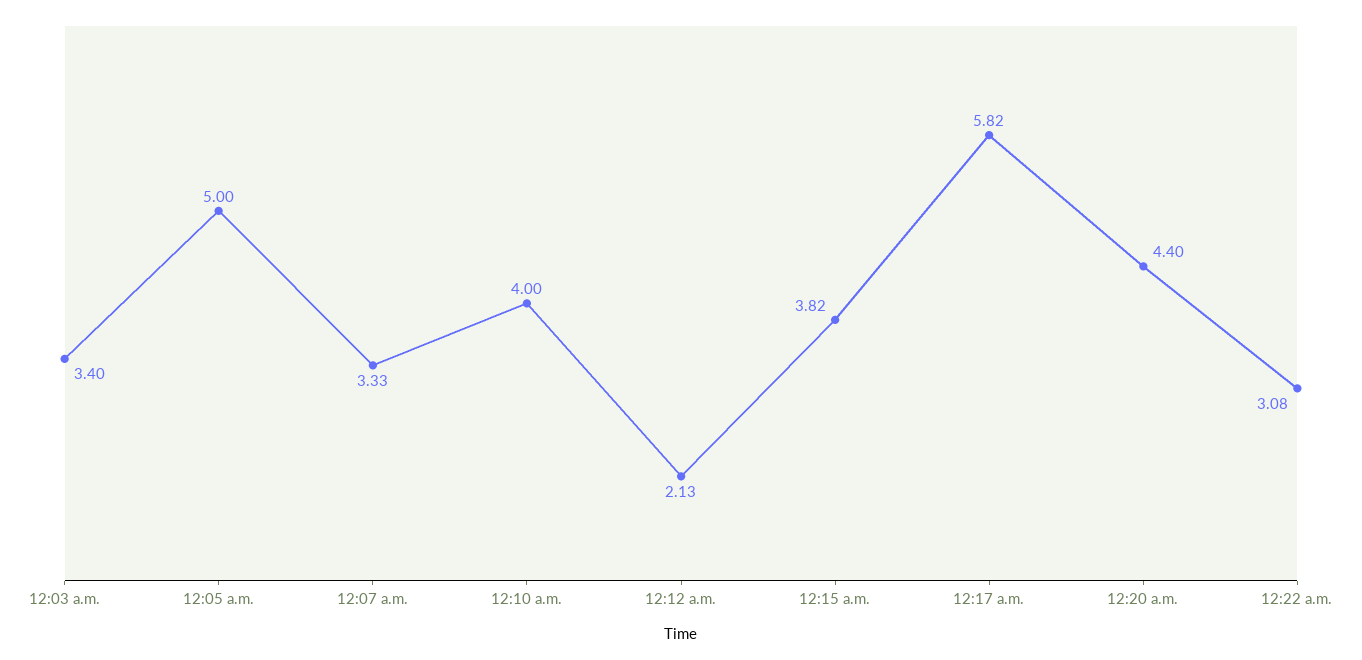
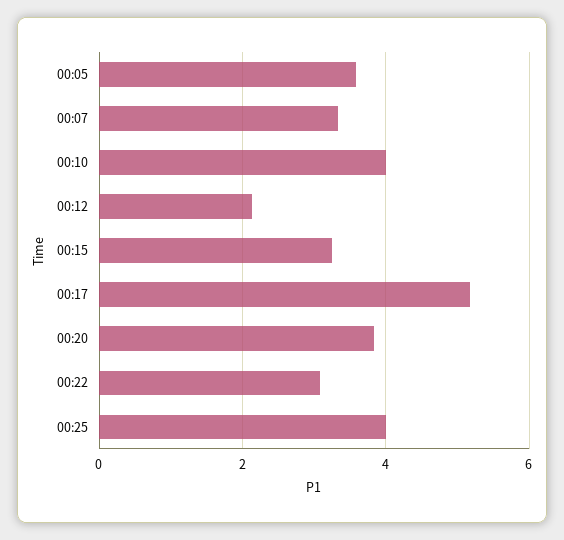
12:03 a.m.: 3.4 -> none
12:05 a.m.: 5 -> 3.6
12:15 a.m.: 3.82 -> 3.2
12:17 a.m.: 5.82 -> 5.2
12:20 a.m.: 4.4 -> 3.8
00:25: none -> 4

